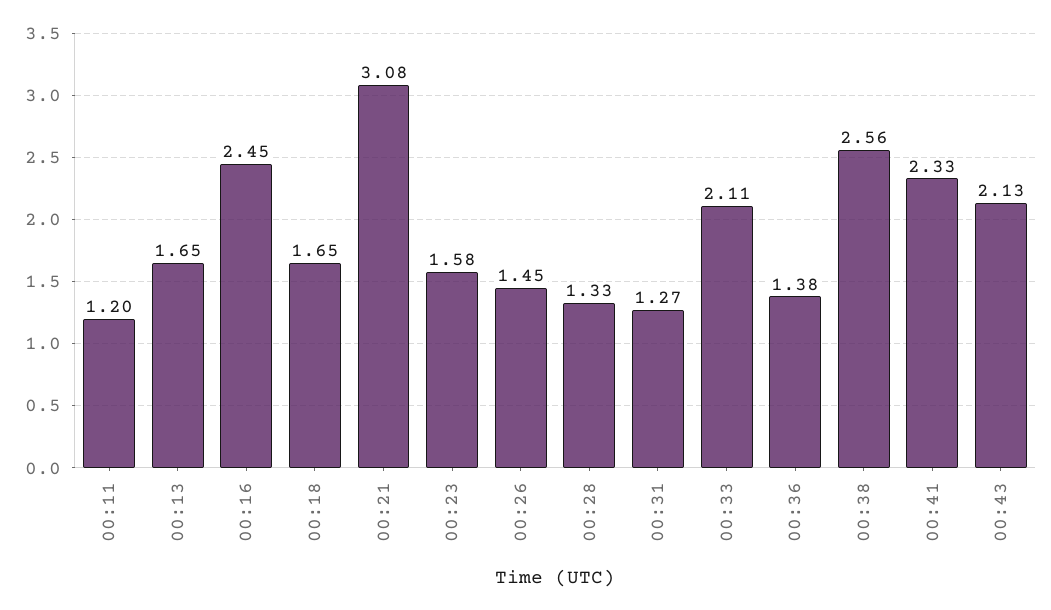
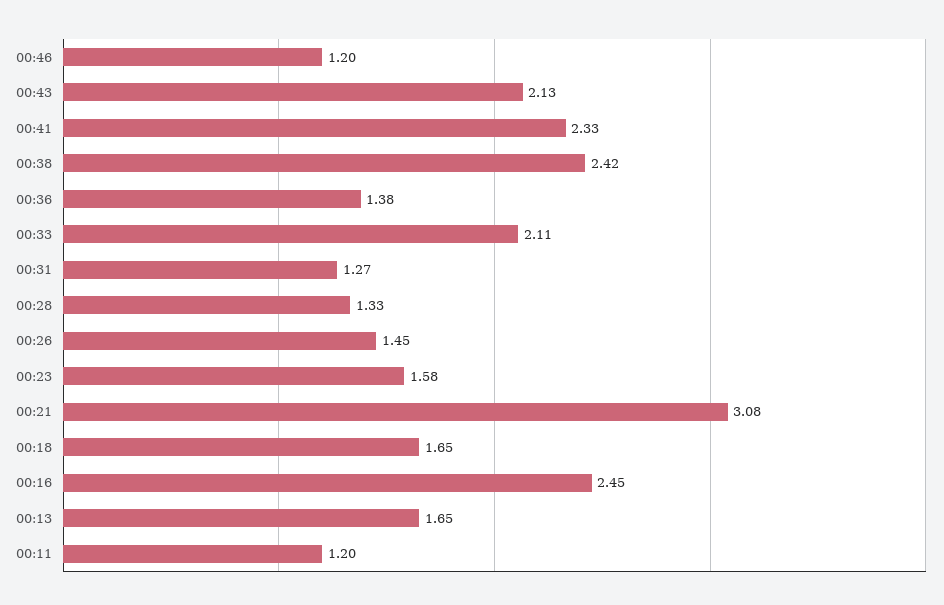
00:38: 2.56 -> 2.42
00:46: none -> 1.2

